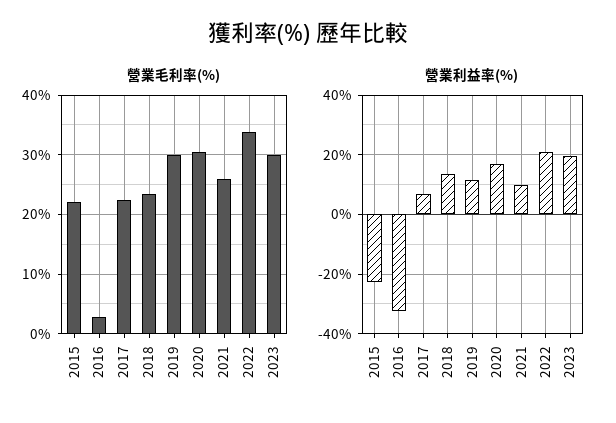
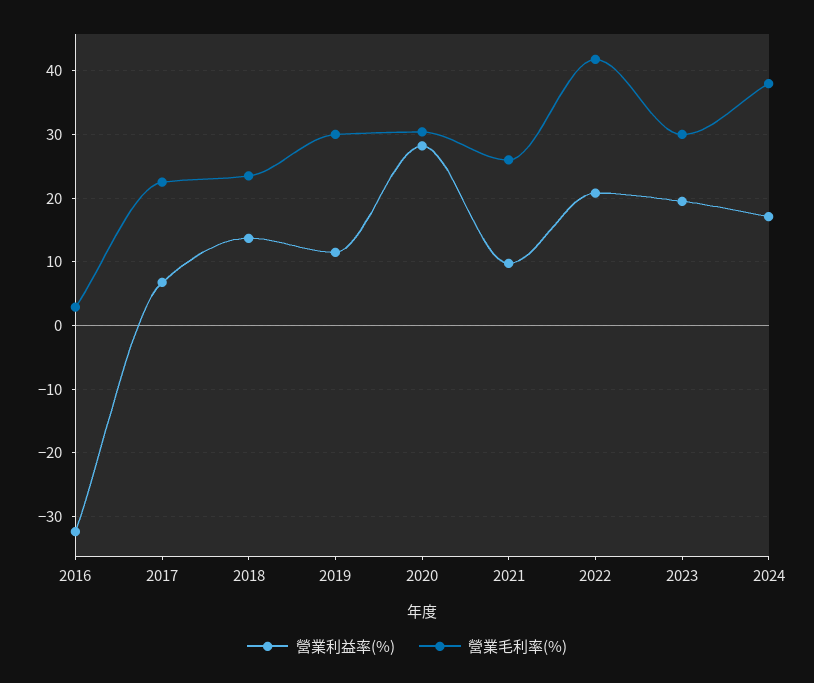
營業毛利率(%), 2015: 22 -> none
營業毛利率(%), 2022: 34 -> 42
營業利益率(%), 2015: -22.5 -> none
營業利益率(%), 2020: 17.5 -> 28
營業利益率(%), 2024: none -> 17
營業毛利率(%), 2024: none -> 38

